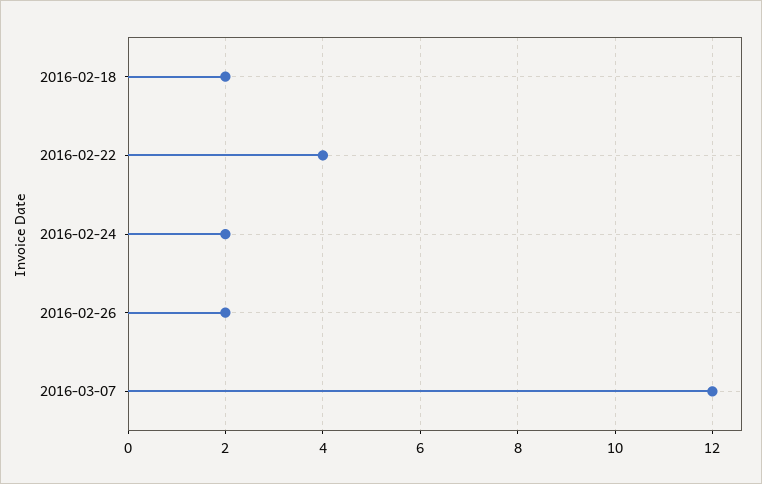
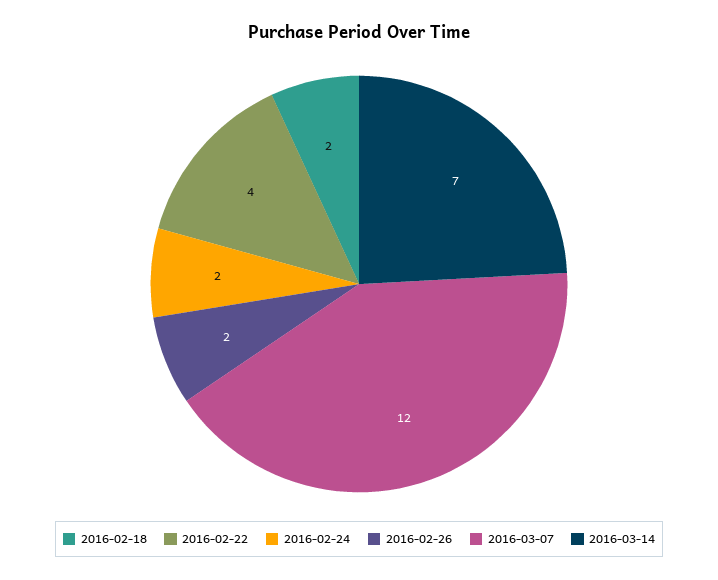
2016-03-14: none -> 7

